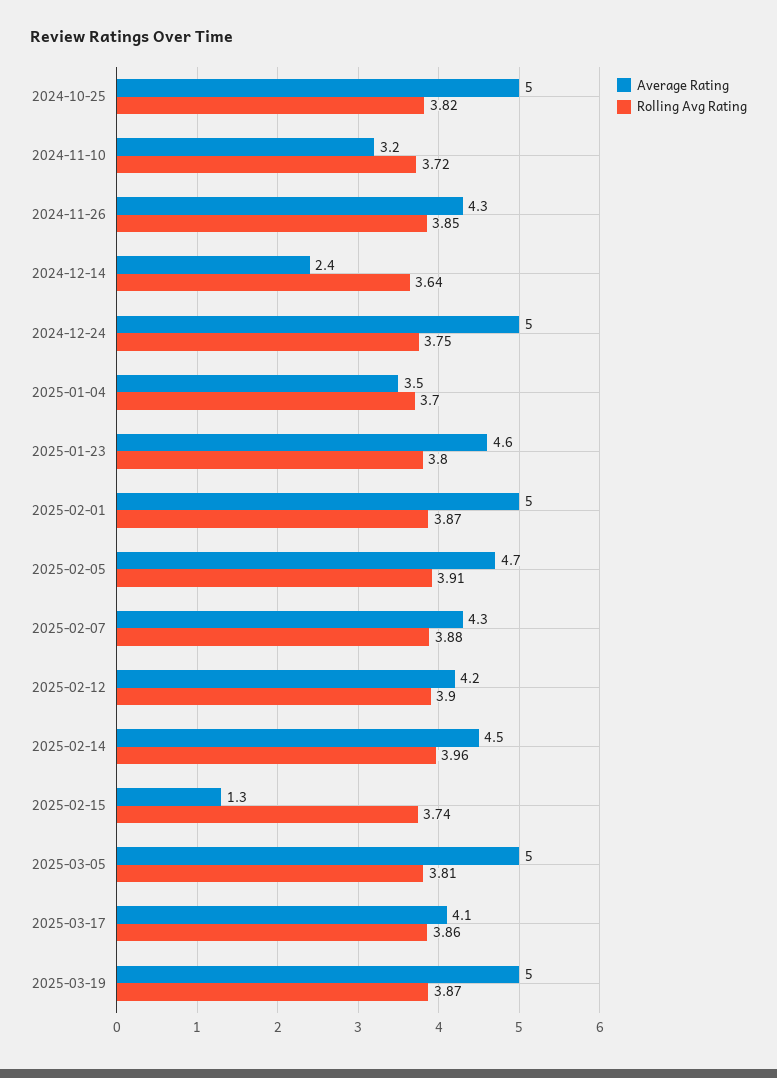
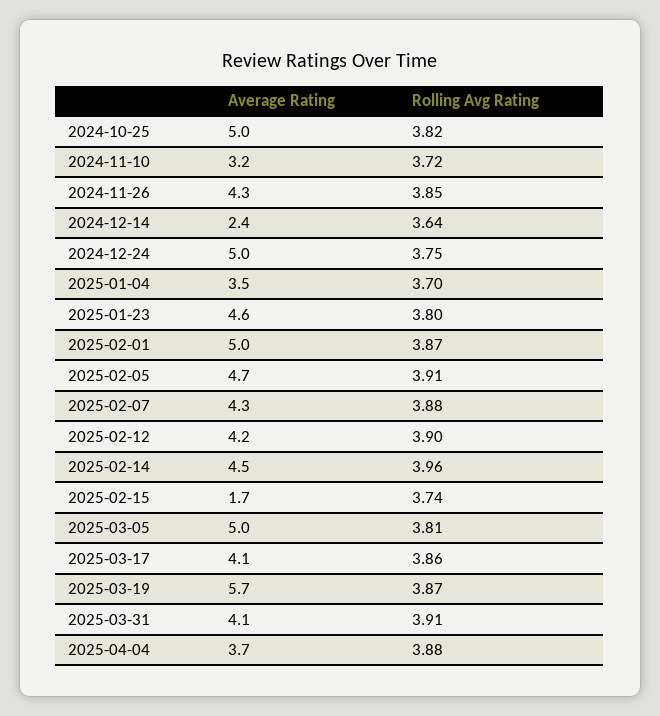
Average Rating, 2025-02-15: 1.3 -> 1.7
Average Rating, 2025-03-19: 5 -> 5.7
Average Rating, 2025-03-31: none -> 4.1
Rolling Avg Rating, 2025-03-31: none -> 3.91
Average Rating, 2025-04-04: none -> 3.7
Rolling Avg Rating, 2025-04-04: none -> 3.88

